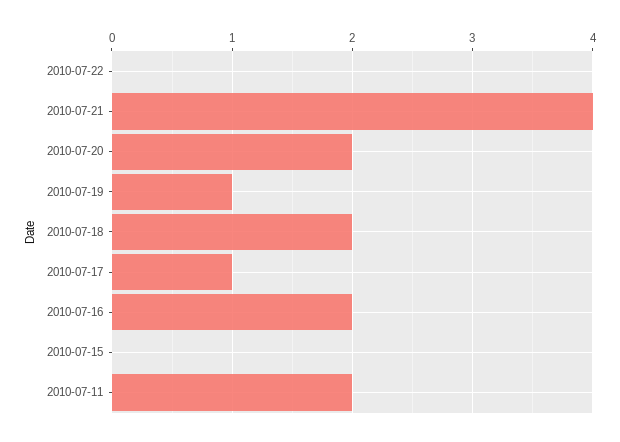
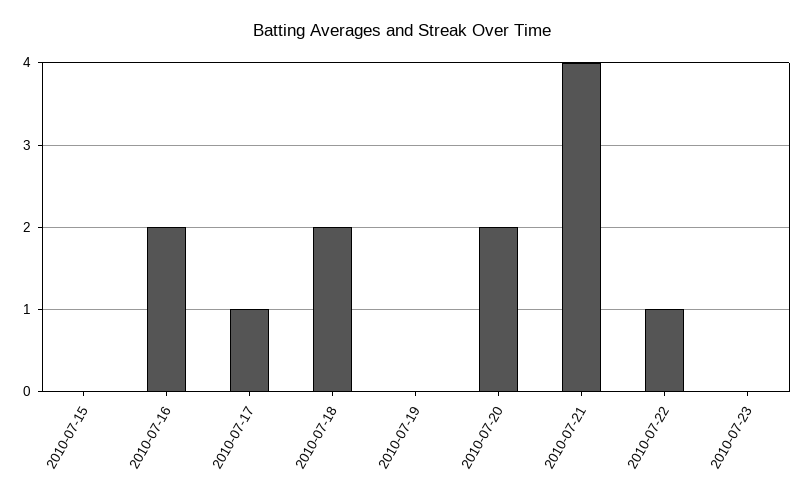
2010-07-22: 0 -> 1
2010-07-19: 1 -> 0
2010-07-11: 2 -> none
2010-07-23: none -> 0

